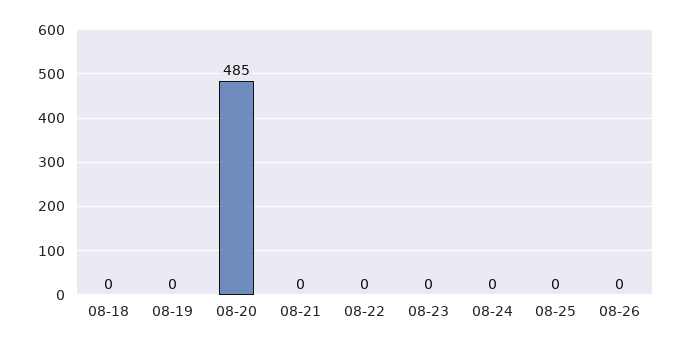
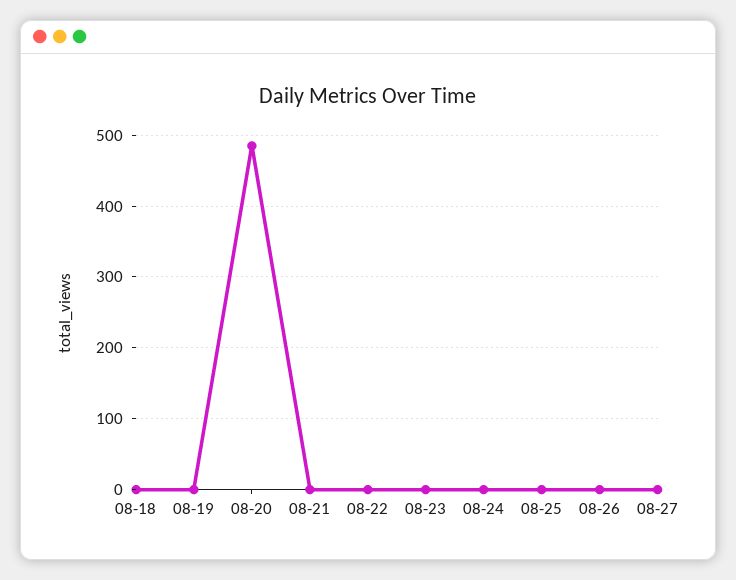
08-27: none -> 0

